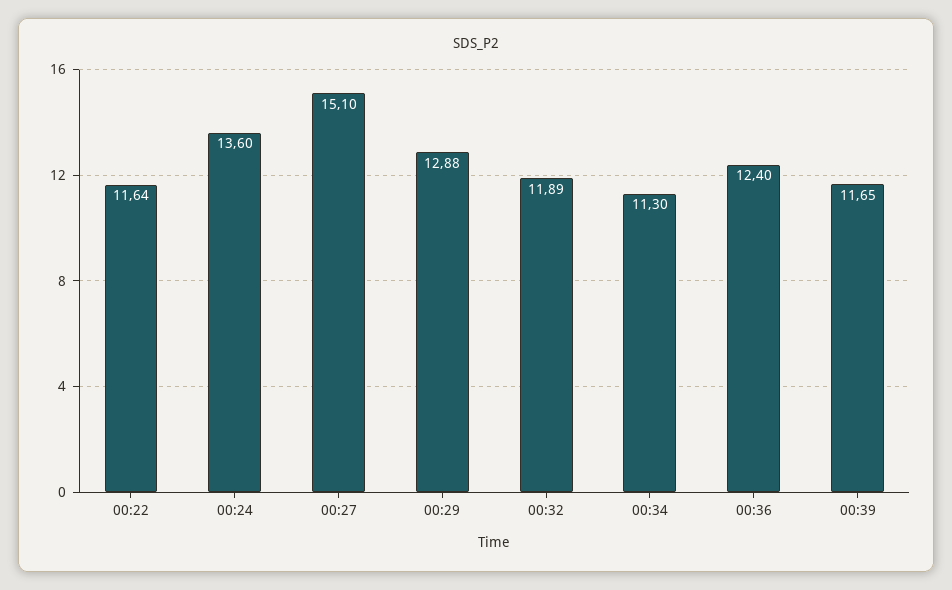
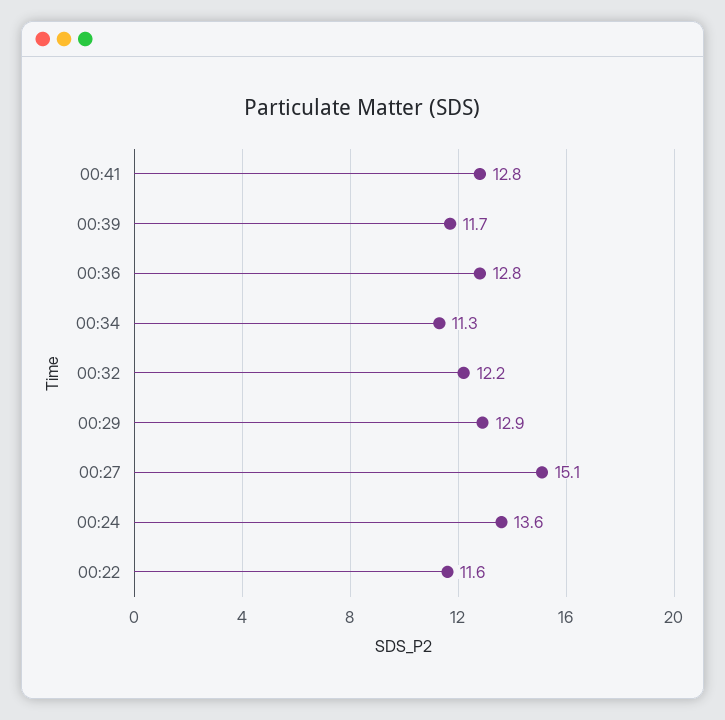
00:32: 11.89 -> 12.2
00:36: 12.4 -> 12.8
00:41: none -> 12.8

